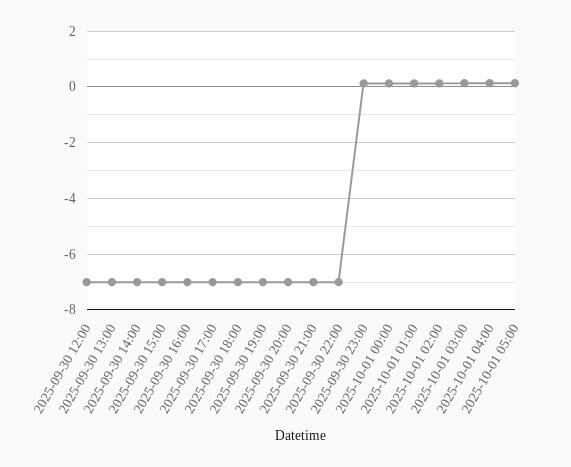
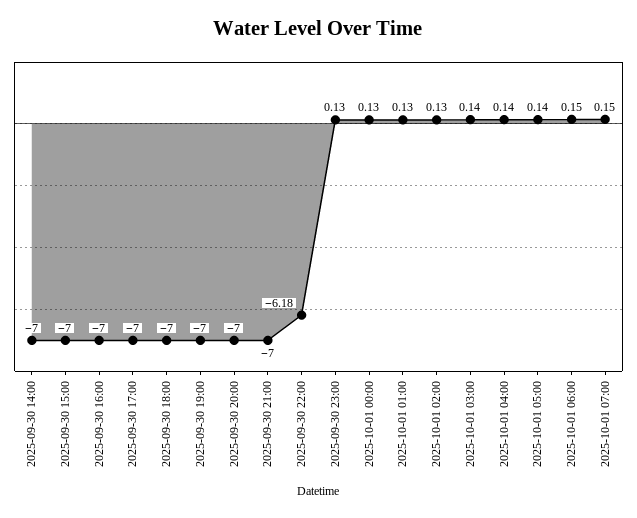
2025-09-30 12:00: -7 -> none
2025-09-30 13:00: -7 -> none
2025-09-30 22:00: -7 -> -6.18
2025-10-01 06:00: none -> 0.15
2025-10-01 07:00: none -> 0.15

